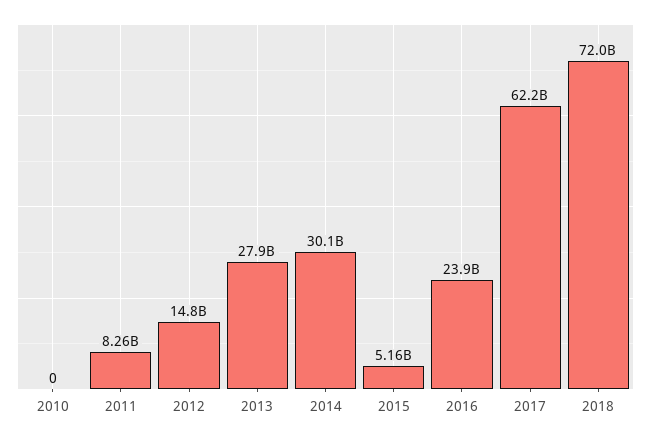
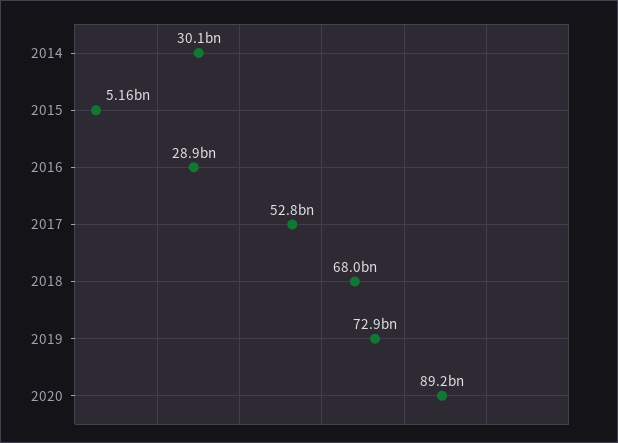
2010: 0 -> none
2011: 8260000000 -> none
2012: 14800000000 -> none
2013: 27900000000 -> none
2016: 23900000000 -> 28900000000
2017: 62200000000 -> 52800000000
2018: 72000000000 -> 68000000000
2019: none -> 72900000000
2020: none -> 89200000000

